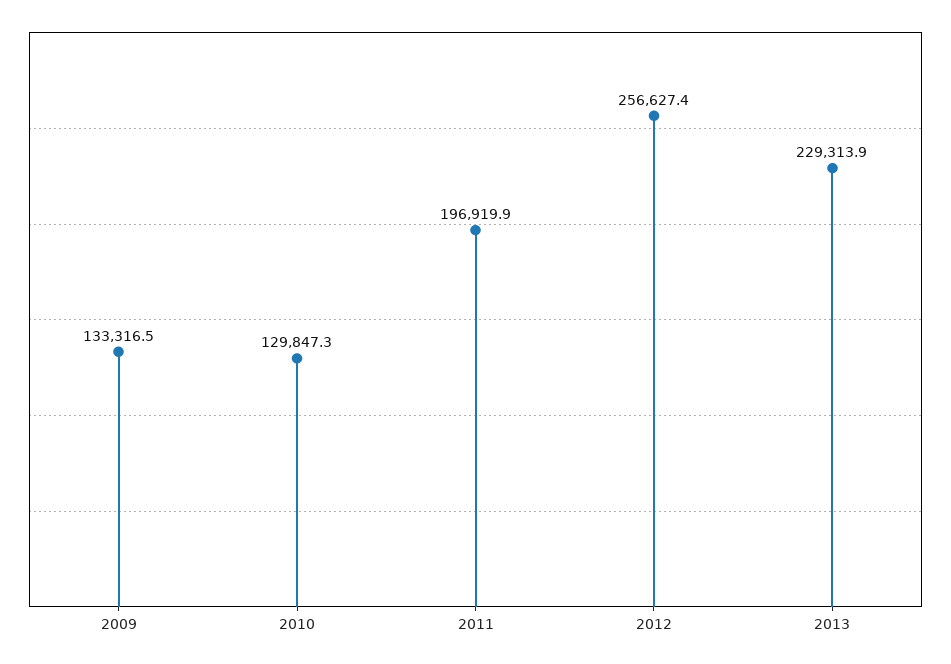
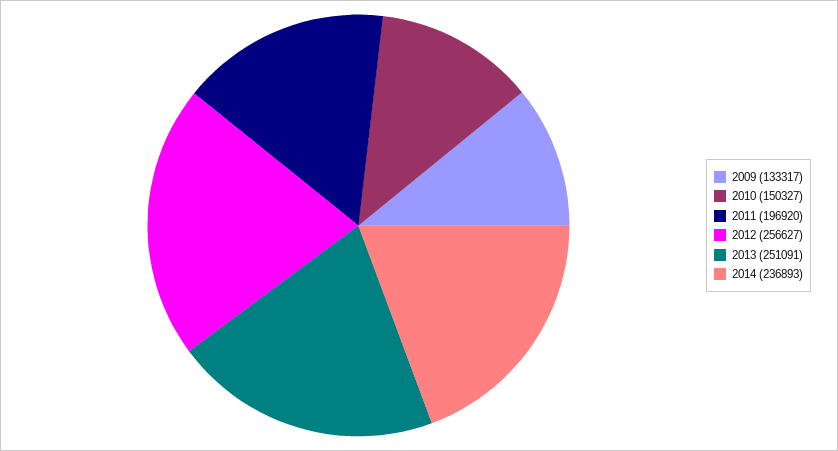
2010: 129847.3 -> 150327
2013: 229313.9 -> 251091
2014: none -> 236893

